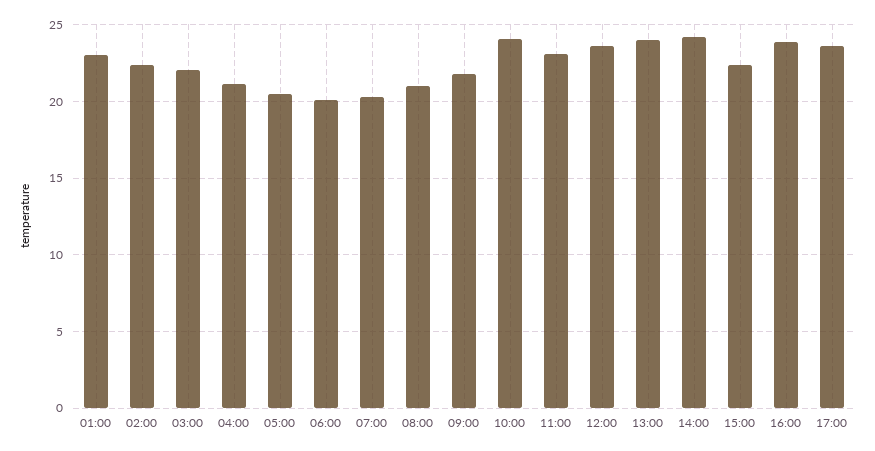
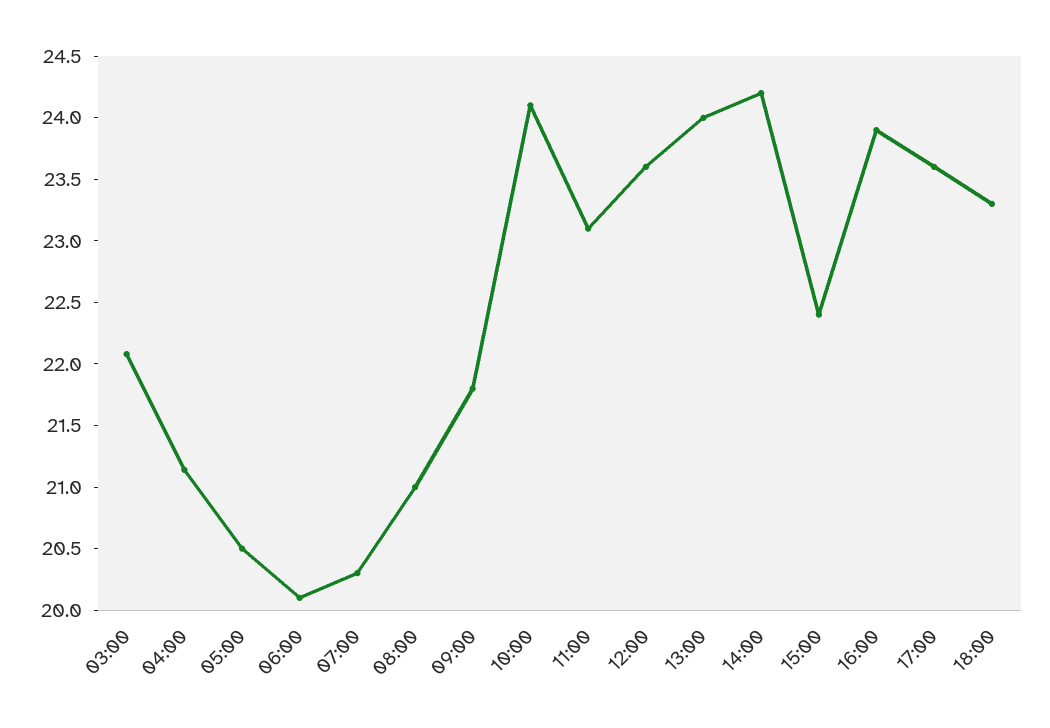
01:00: 23 -> none
02:00: 22.5 -> none
18:00: none -> 23.3

